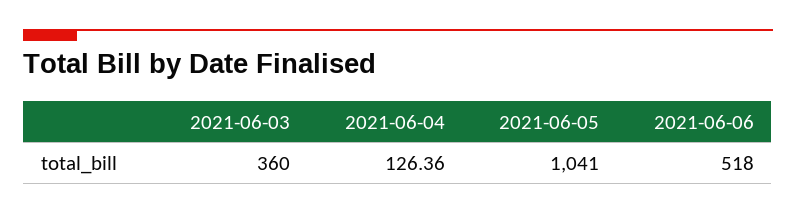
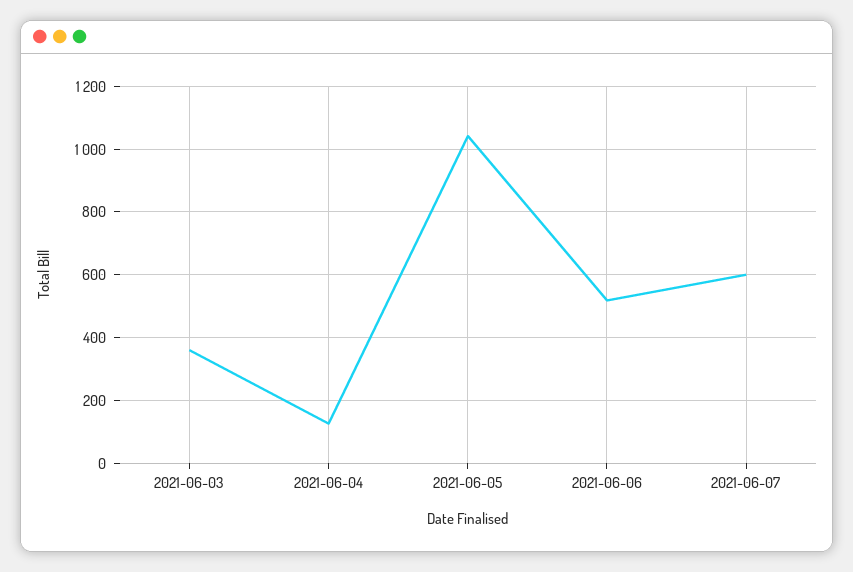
2021-06-07: none -> 600

